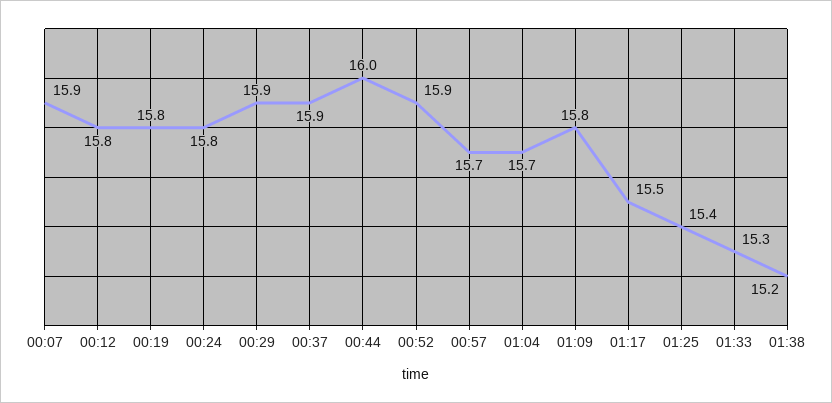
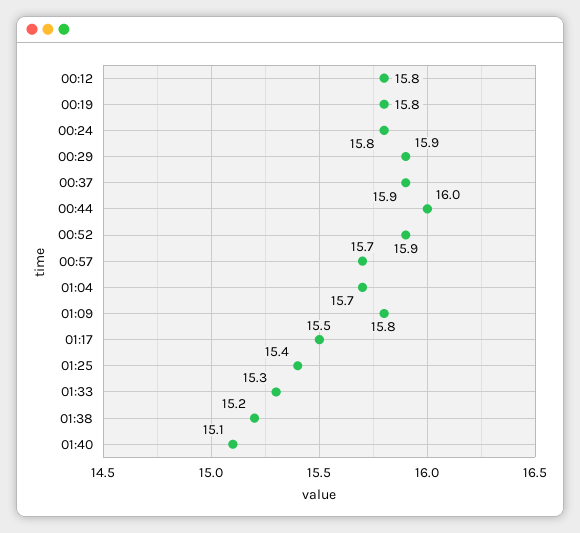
00:07: 15.9 -> none
01:40: none -> 15.1

